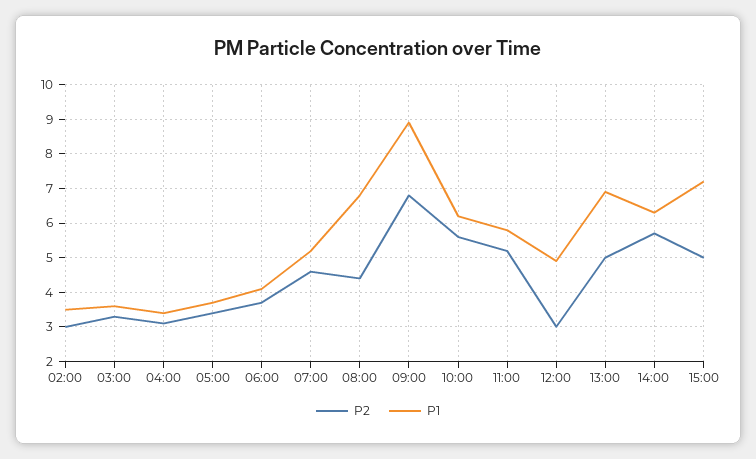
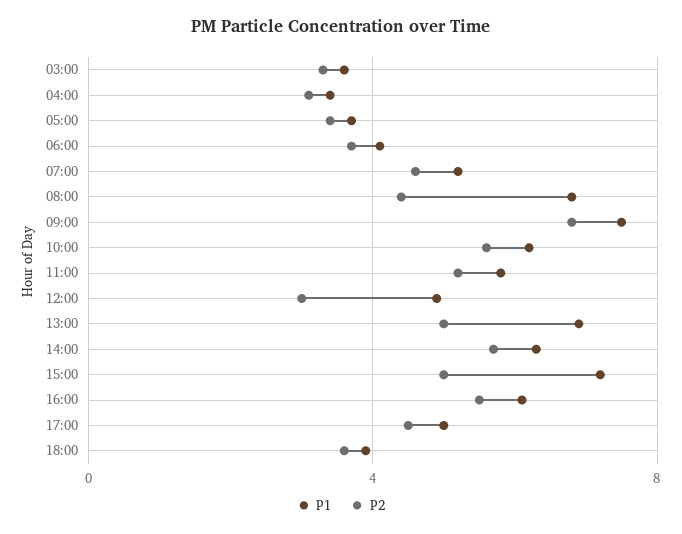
P2, 02:00: 3 -> none
P1, 02:00: 3.5 -> none
P1, 09:00: 9 -> 7.5
P1, 16:00: none -> 6
P2, 16:00: none -> 5.5
P1, 17:00: none -> 5
P2, 17:00: none -> 4.5
P1, 18:00: none -> 4
P2, 18:00: none -> 3.5

